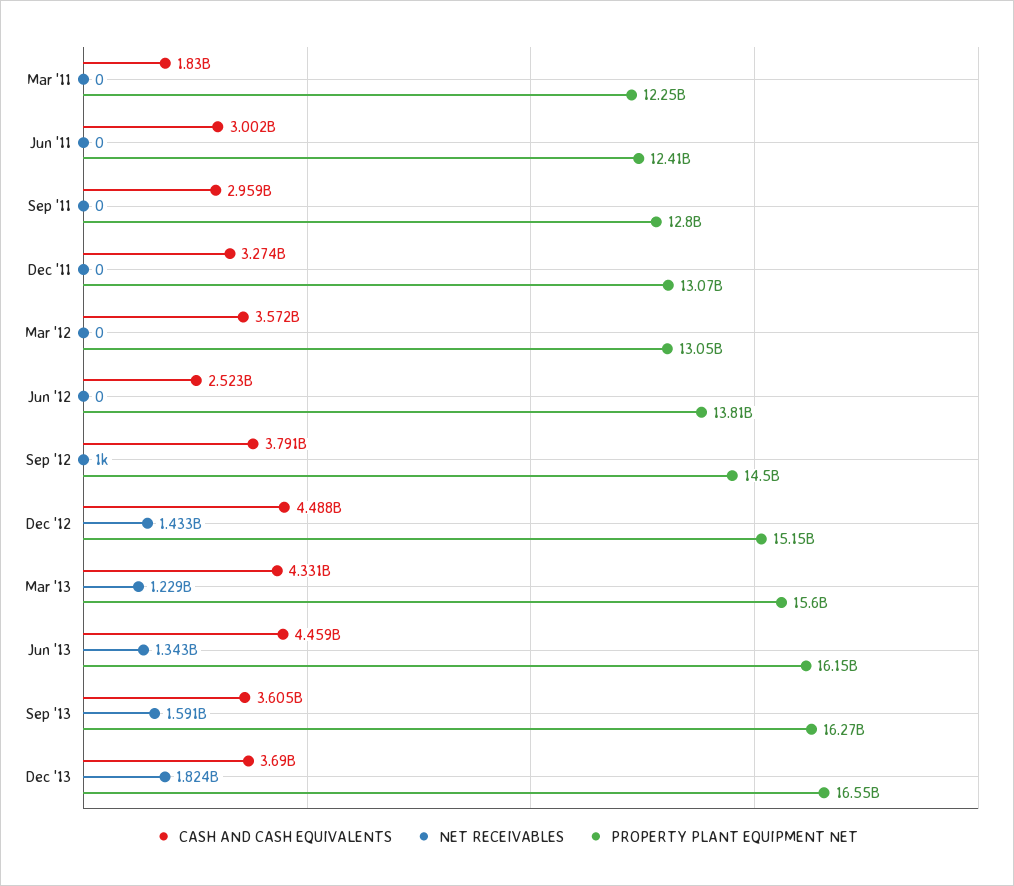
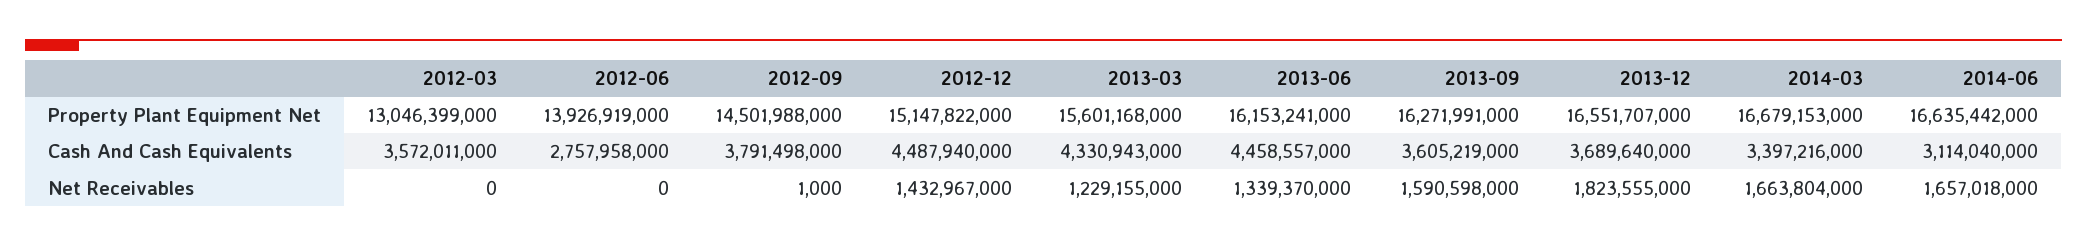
CASH AND CASH EQUIVALENTS, Mar '11: 1830000000 -> none
NET RECEIVABLES, Mar '11: 0 -> none
PROPERTY PLANT EQUIPMENT NET, Mar '11: 12250000000 -> none
CASH AND CASH EQUIVALENTS, Jun '11: 3002000000 -> none
NET RECEIVABLES, Jun '11: 0 -> none
PROPERTY PLANT EQUIPMENT NET, Jun '11: 12410000000 -> none
CASH AND CASH EQUIVALENTS, Sep '11: 2959000000 -> none
NET RECEIVABLES, Sep '11: 0 -> none
PROPERTY PLANT EQUIPMENT NET, Sep '11: 12800000000 -> none
CASH AND CASH EQUIVALENTS, Dec '11: 3274000000 -> none
NET RECEIVABLES, Dec '11: 0 -> none
PROPERTY PLANT EQUIPMENT NET, Dec '11: 13070000000 -> none
CASH AND CASH EQUIVALENTS, Jun '12: 2523000000 -> 2757958000
PROPERTY PLANT EQUIPMENT NET, Jun '12: 13810000000 -> 13926919000
NET RECEIVABLES, Jun '13: 1343000000 -> 1339370000
PROPERTY PLANT EQUIPMENT NET, 2014-03: none -> 16679153000
PROPERTY PLANT EQUIPMENT NET, 2014-06: none -> 16635442000
CASH AND CASH EQUIVALENTS, 2014-03: none -> 3397216000
CASH AND CASH EQUIVALENTS, 2014-06: none -> 3114040000
NET RECEIVABLES, 2014-03: none -> 1663804000
NET RECEIVABLES, 2014-06: none -> 1657018000

